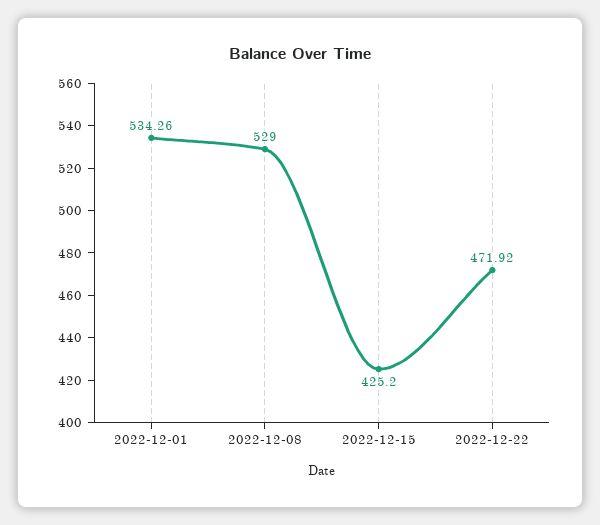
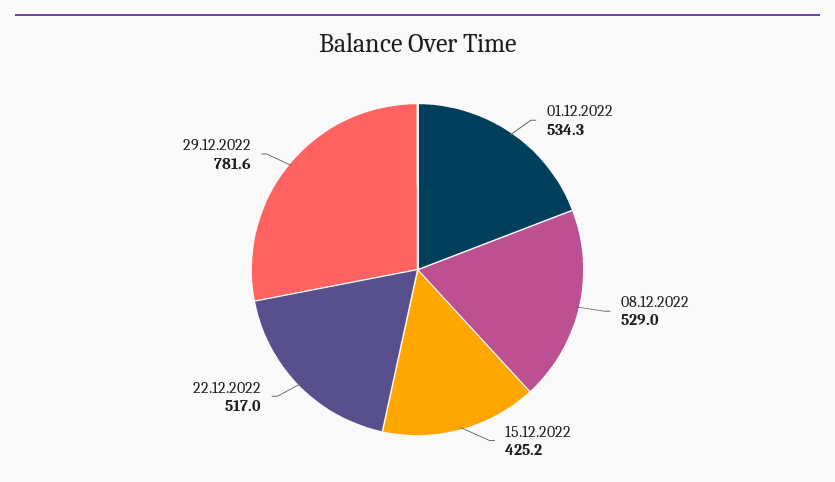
2022-12-22: 471.92 -> 517
29.12.2022: none -> 781.6

